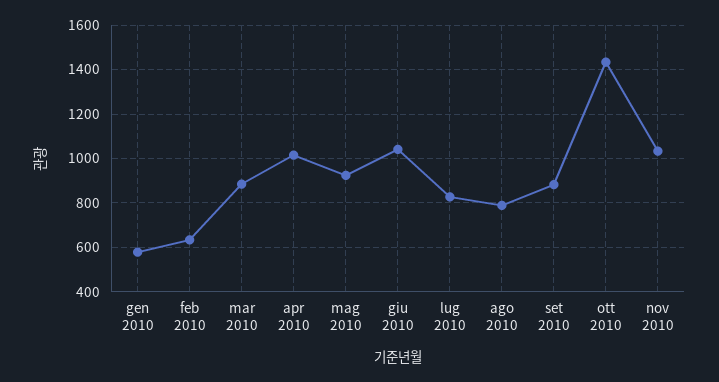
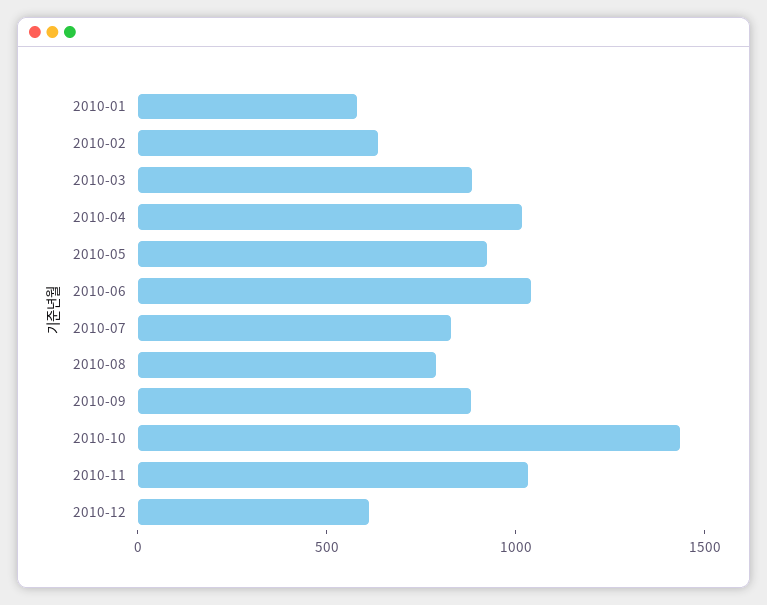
2010-12: none -> 600

